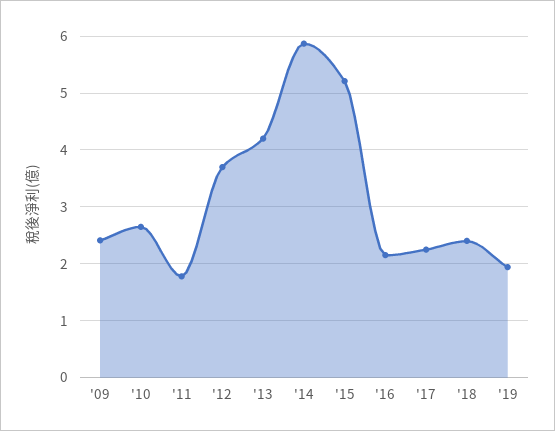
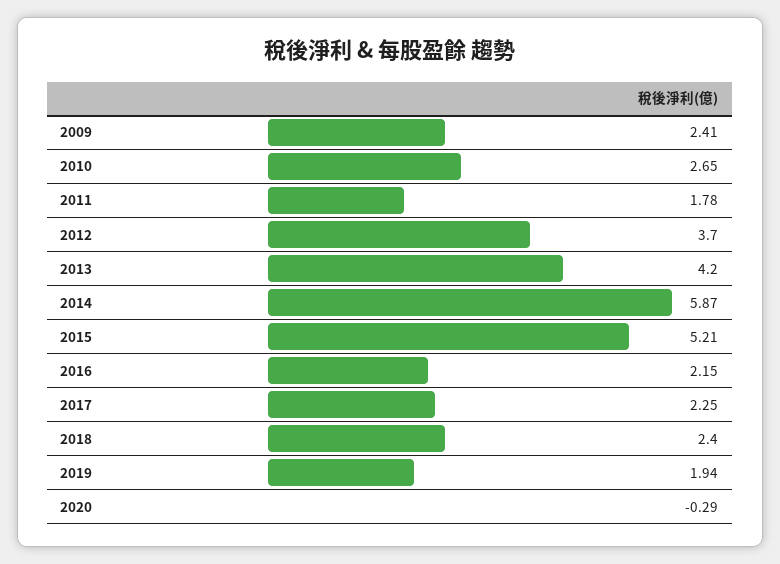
2020: none -> -0.29

